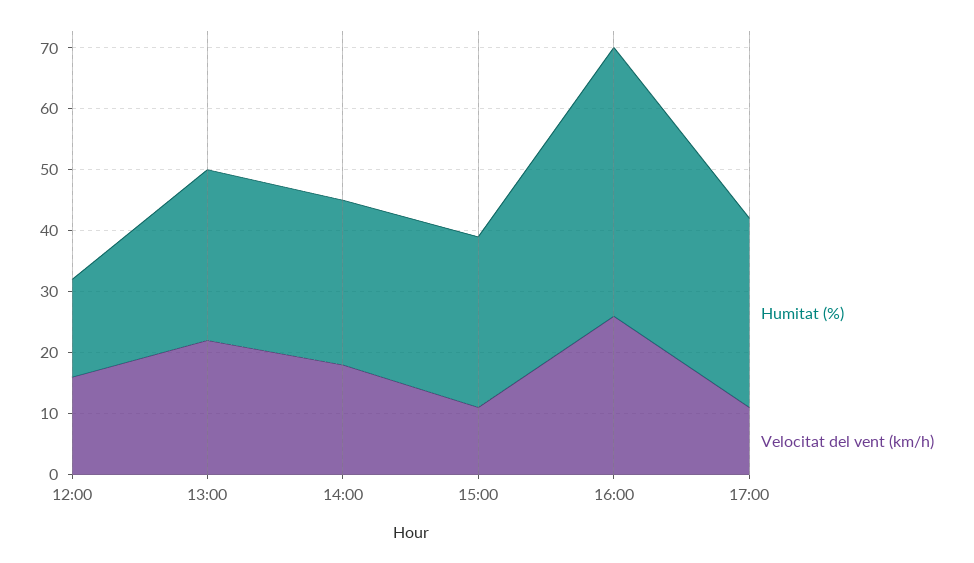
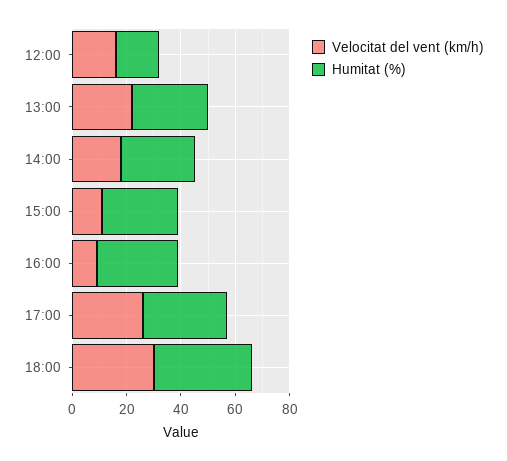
Humitat (%), 16:00: 45 -> 30
Velocitat del vent (km/h), 16:00: 25 -> 10
Velocitat del vent (km/h), 17:00: 10 -> 25
Velocitat del vent (km/h), 18:00: none -> 30
Humitat (%), 18:00: none -> 35

